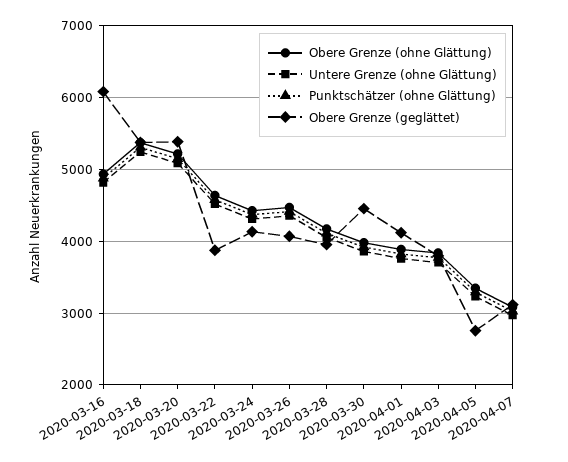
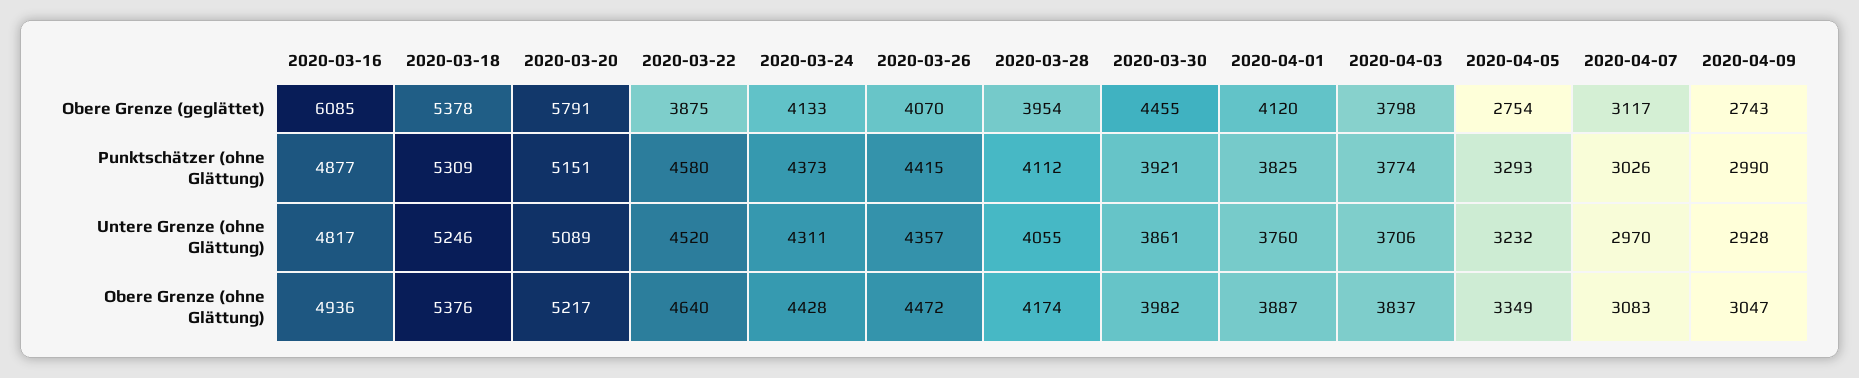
Obere Grenze (geglättet), 2020-03-20: 5400 -> 5791
Obere Grenze (geglättet), 2020-04-09: none -> 2743
Punktschätzer (ohne Glättung), 2020-04-09: none -> 2990
Untere Grenze (ohne Glättung), 2020-04-09: none -> 2928
Obere Grenze (ohne Glättung), 2020-04-09: none -> 3047

